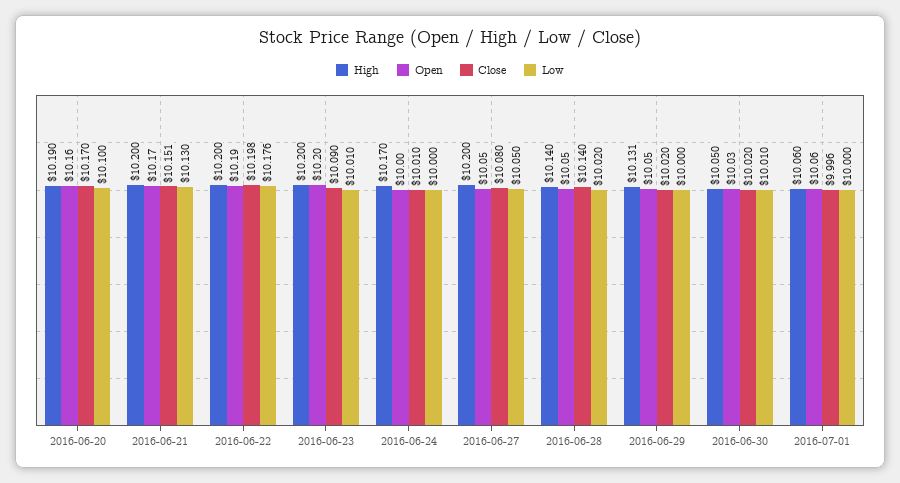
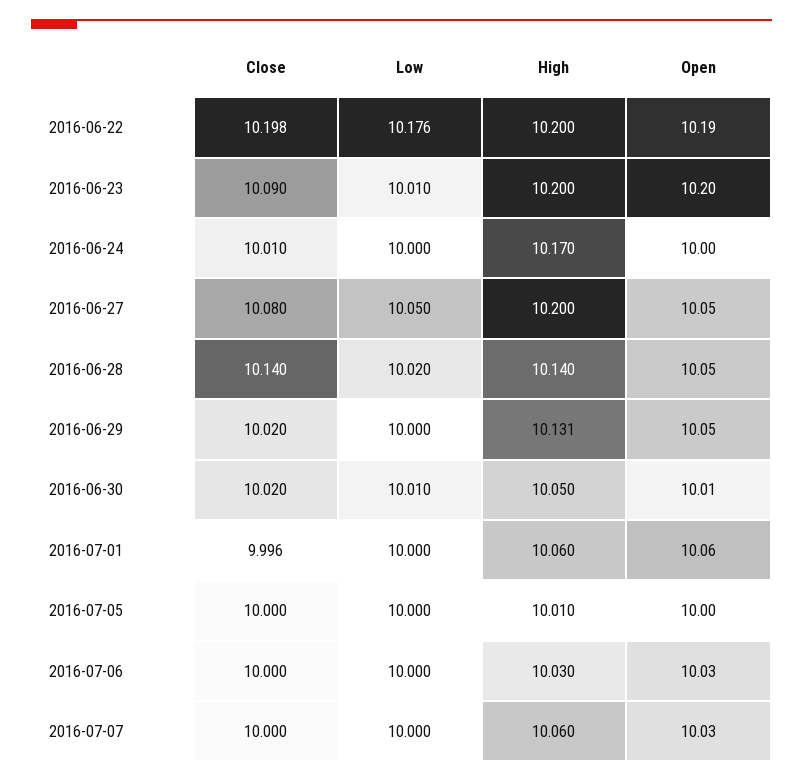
High, 2016-06-20: 10.19 -> none
Open, 2016-06-20: 10.16 -> none
Close, 2016-06-20: 10.17 -> none
Low, 2016-06-20: 10.1 -> none
High, 2016-06-21: 10.2 -> none
Open, 2016-06-21: 10.17 -> none
Close, 2016-06-21: 10.151 -> none
Low, 2016-06-21: 10.13 -> none
Open, 2016-06-30: 10.03 -> 10.01
Close, 2016-07-05: none -> 10
Low, 2016-07-05: none -> 10
High, 2016-07-05: none -> 10.01
Open, 2016-07-05: none -> 10
Close, 2016-07-06: none -> 10
Low, 2016-07-06: none -> 10
High, 2016-07-06: none -> 10.03
Open, 2016-07-06: none -> 10.03
Close, 2016-07-07: none -> 10
Low, 2016-07-07: none -> 10
High, 2016-07-07: none -> 10.06
Open, 2016-07-07: none -> 10.03

